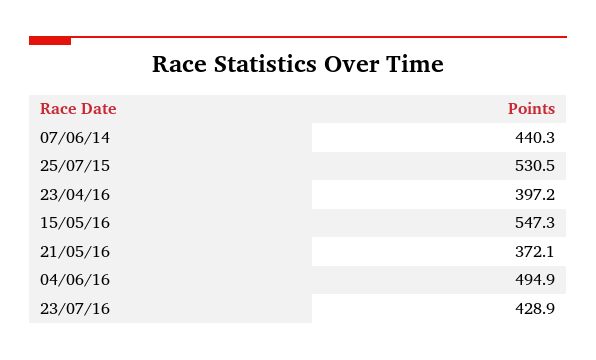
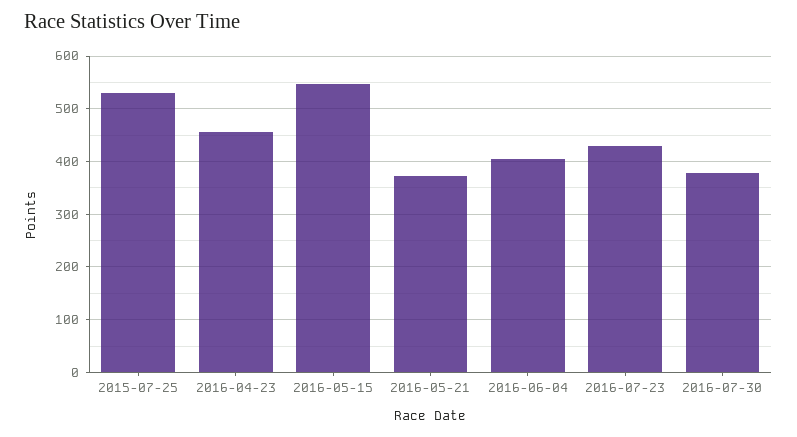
07/06/14: 440.3 -> none
23/04/16: 397.2 -> 460
04/06/16: 494.9 -> 400
2016-07-30: none -> 380

